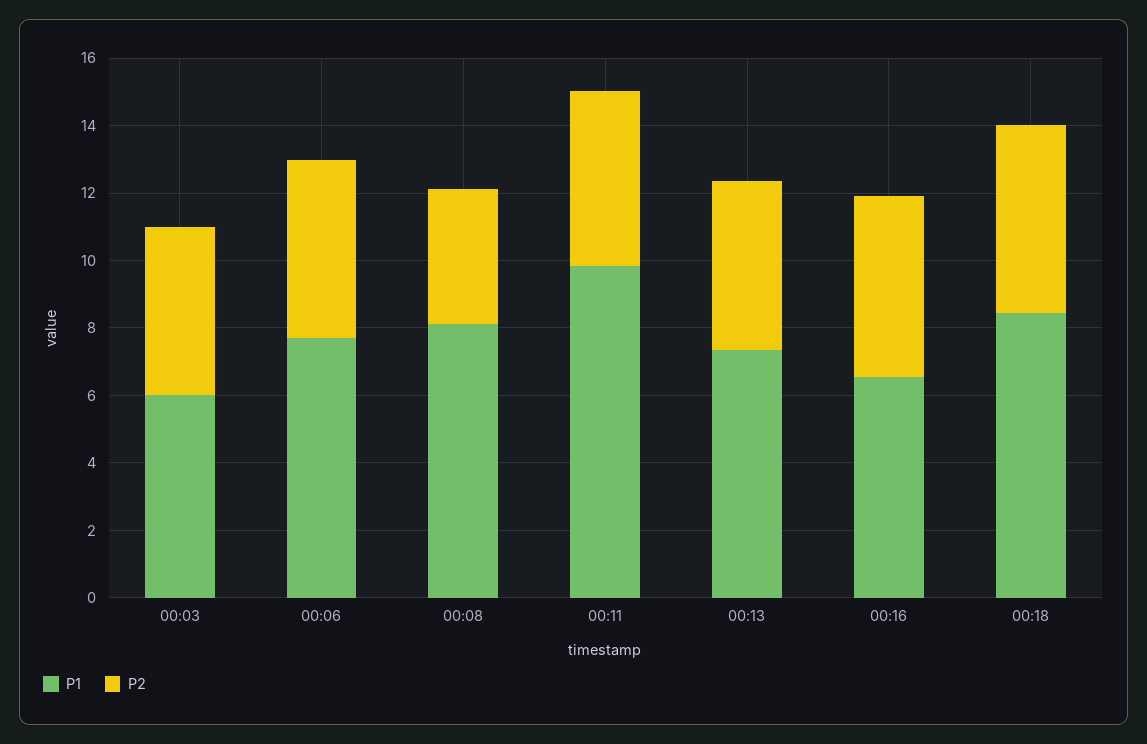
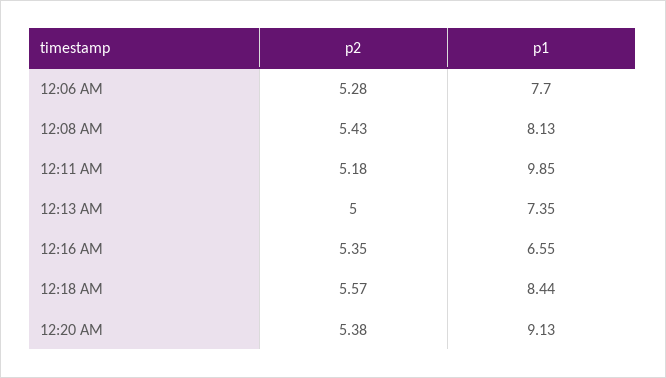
P1, 00:03: 6 -> none
P2, 00:03: 5 -> none
P2, 00:08: 4 -> 5.43
P2, 12:20 AM: none -> 5.38
P1, 12:20 AM: none -> 9.13

